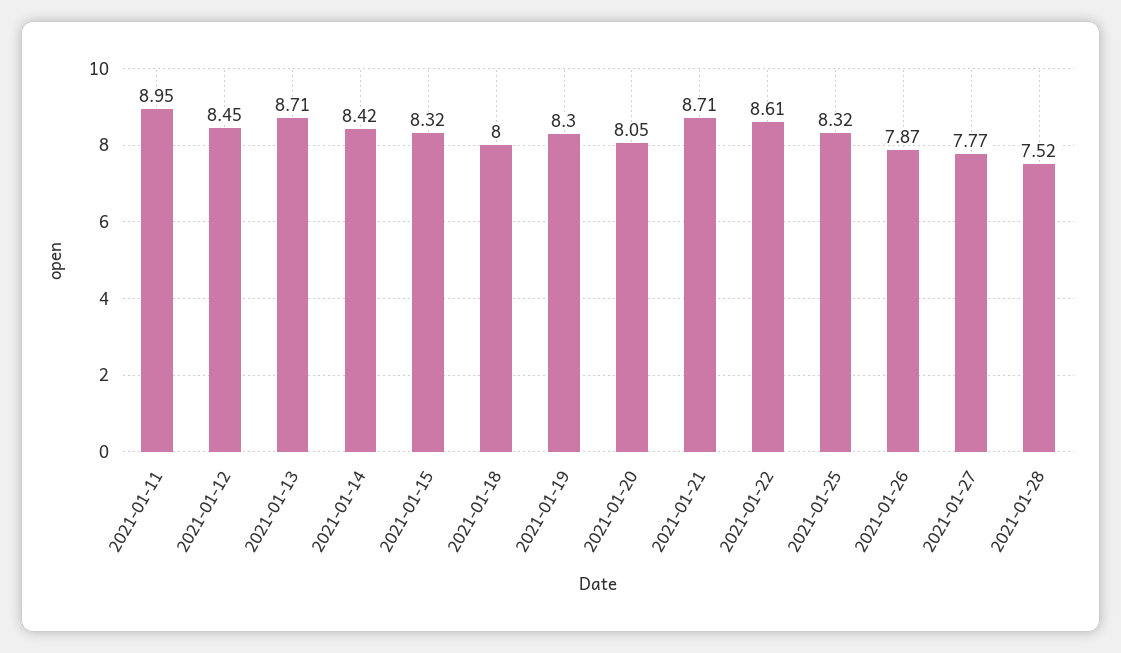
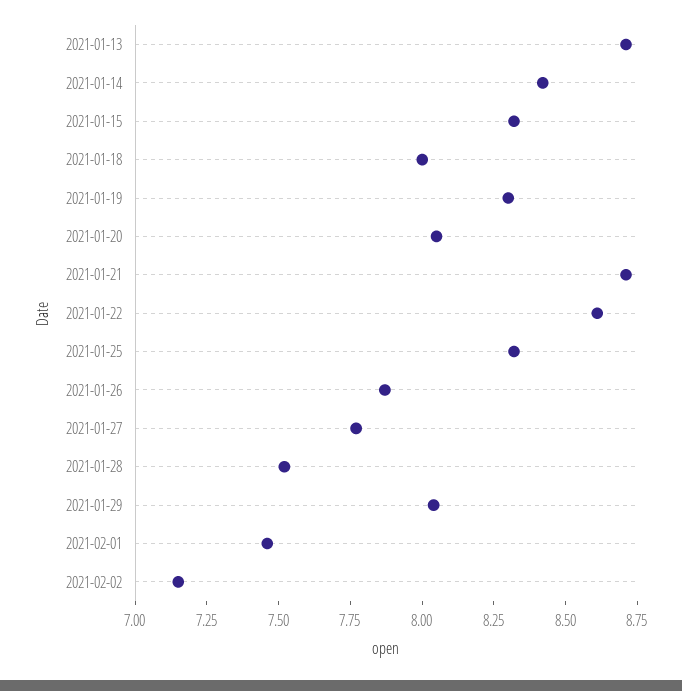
2021-01-11: 8.95 -> none
2021-01-12: 8.45 -> none
2021-01-29: none -> 8.05
2021-02-01: none -> 7.45
2021-02-02: none -> 7.15

